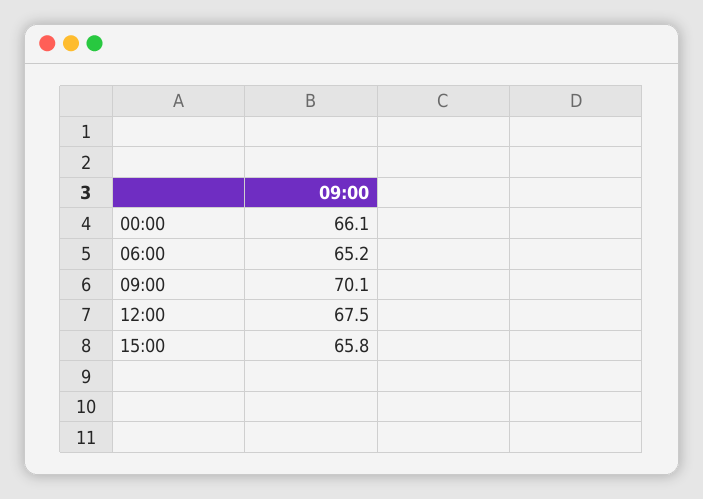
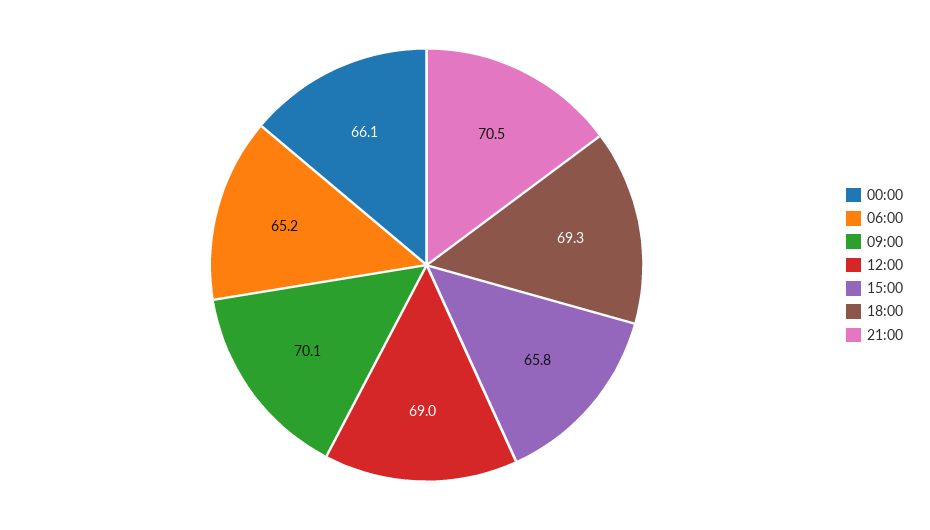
12:00: 67.5 -> 69
18:00: none -> 69.3
21:00: none -> 70.5

